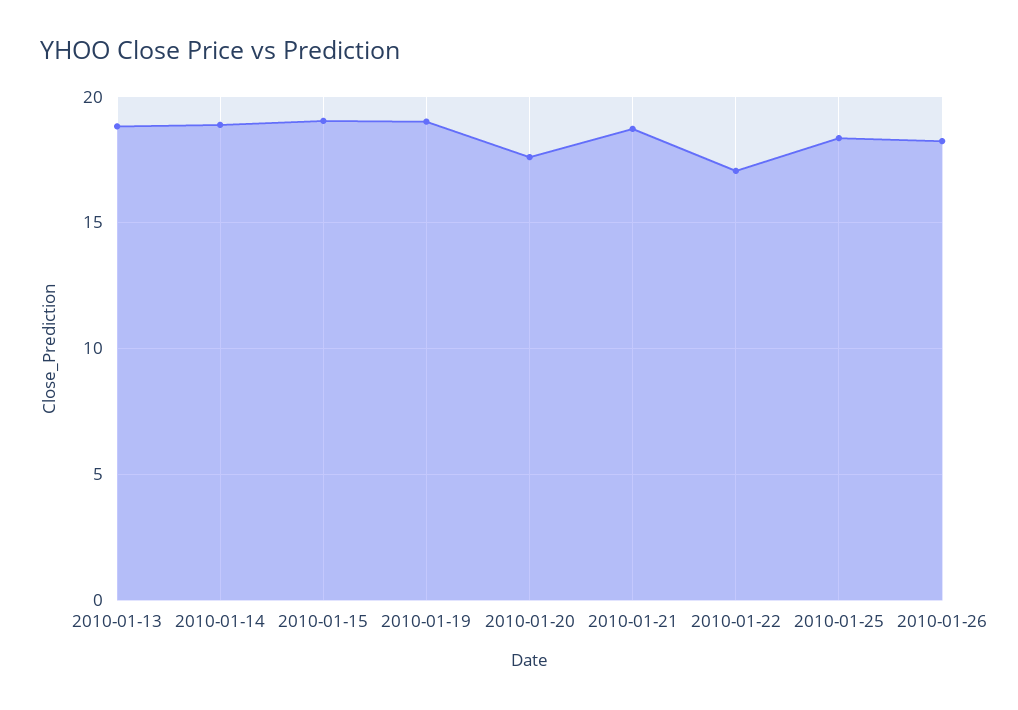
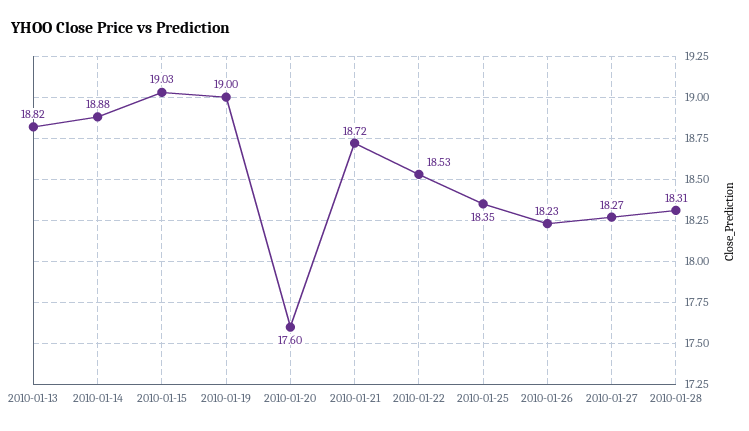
2010-01-22: 17 -> 18.53
2010-01-27: none -> 18.27
2010-01-28: none -> 18.31

